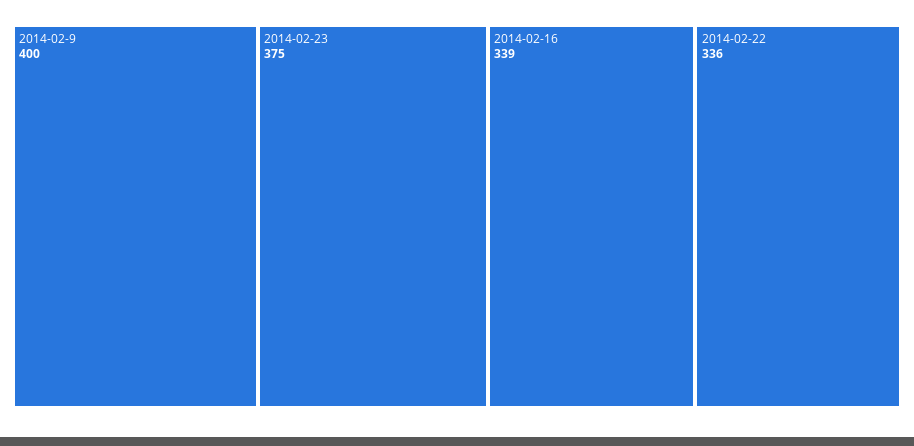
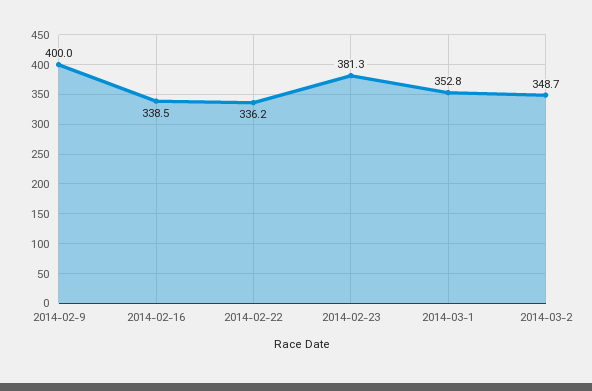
2014-02-23: 375 -> 381.3
2014-03-1: none -> 352.8
2014-03-2: none -> 348.7

